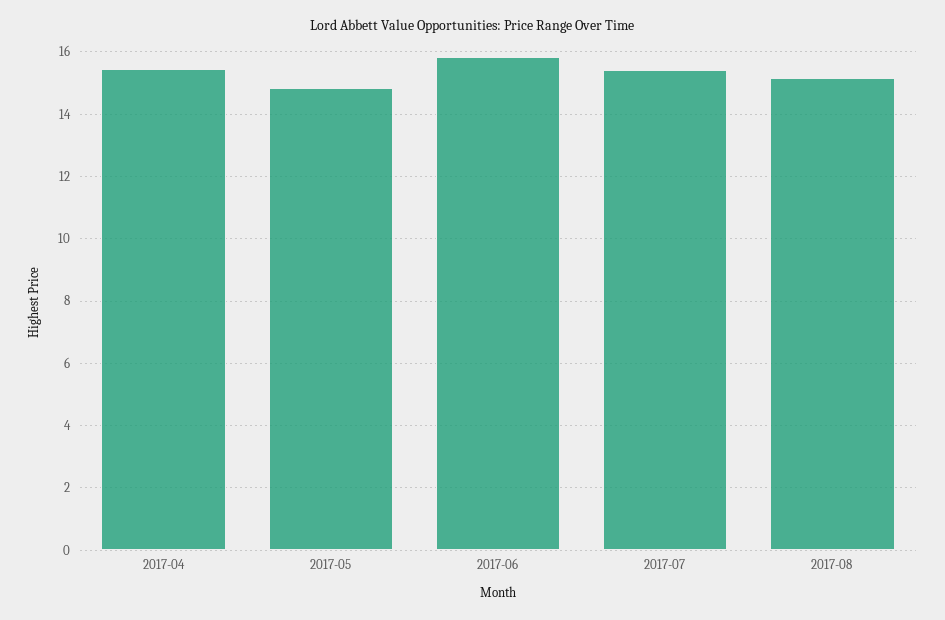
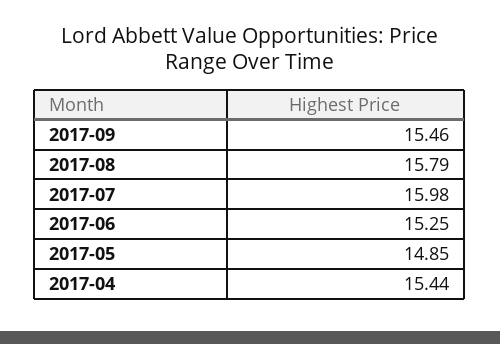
2017-06: 15.8 -> 15.25
2017-07: 15.4 -> 15.98
2017-08: 15.2 -> 15.79
2017-09: none -> 15.46

